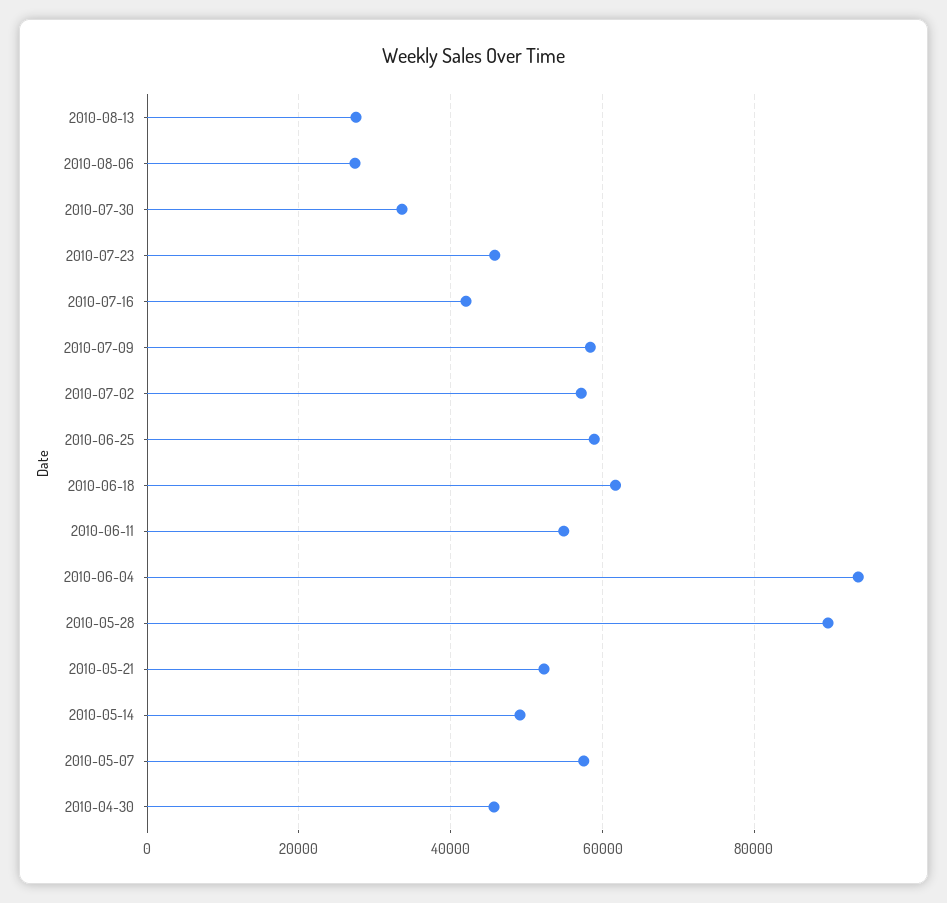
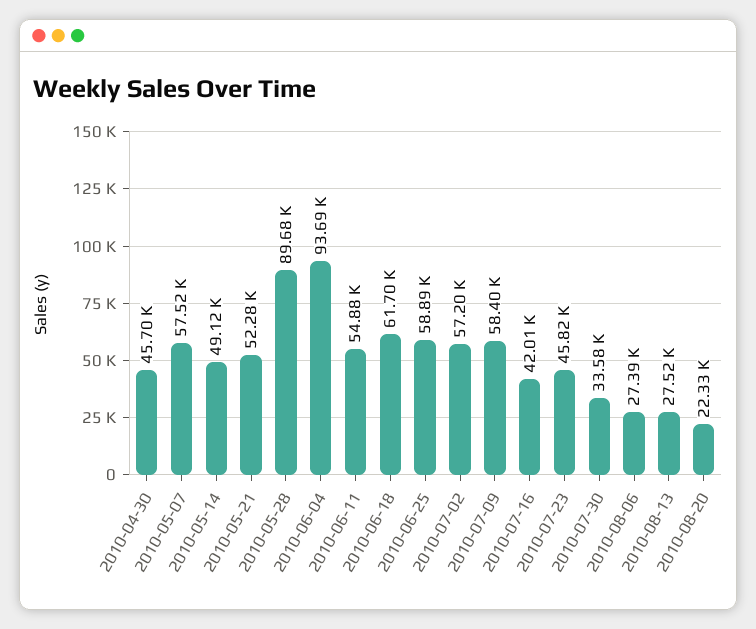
2010-08-20: none -> 22330

